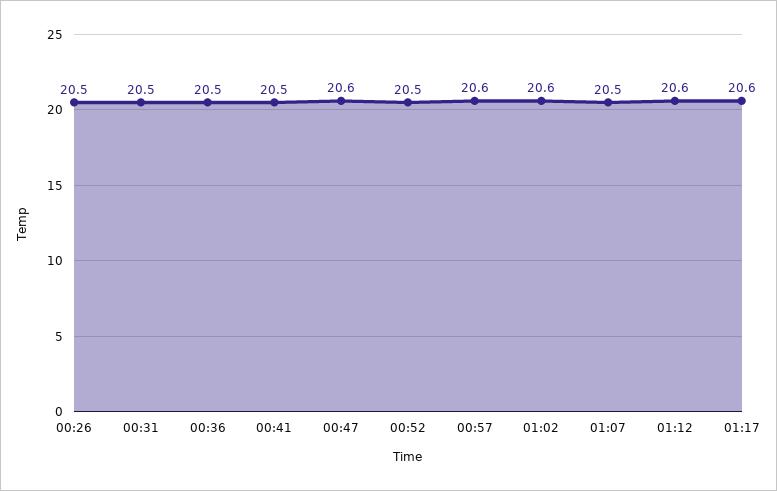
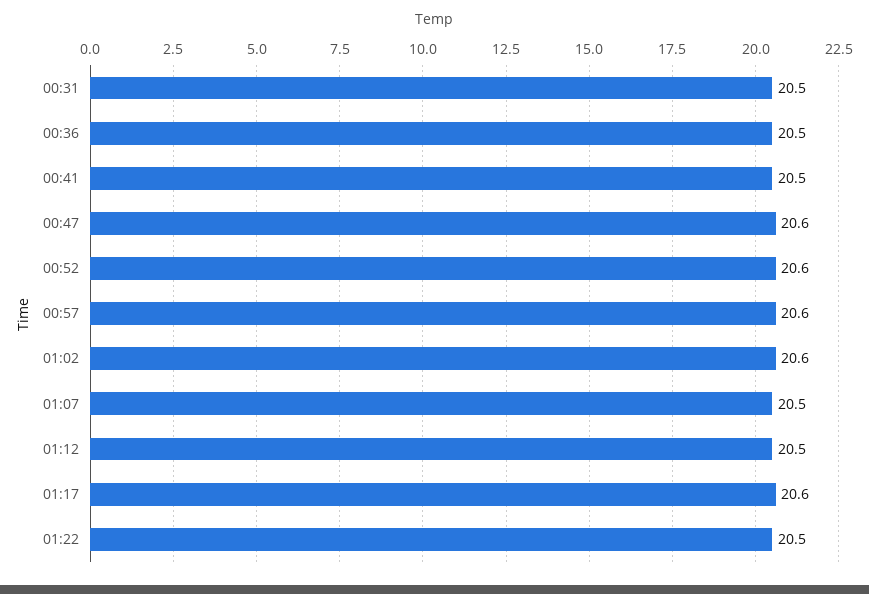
00:26: 20.5 -> none
00:52: 20.5 -> 20.6
01:12: 20.6 -> 20.5
01:22: none -> 20.5

